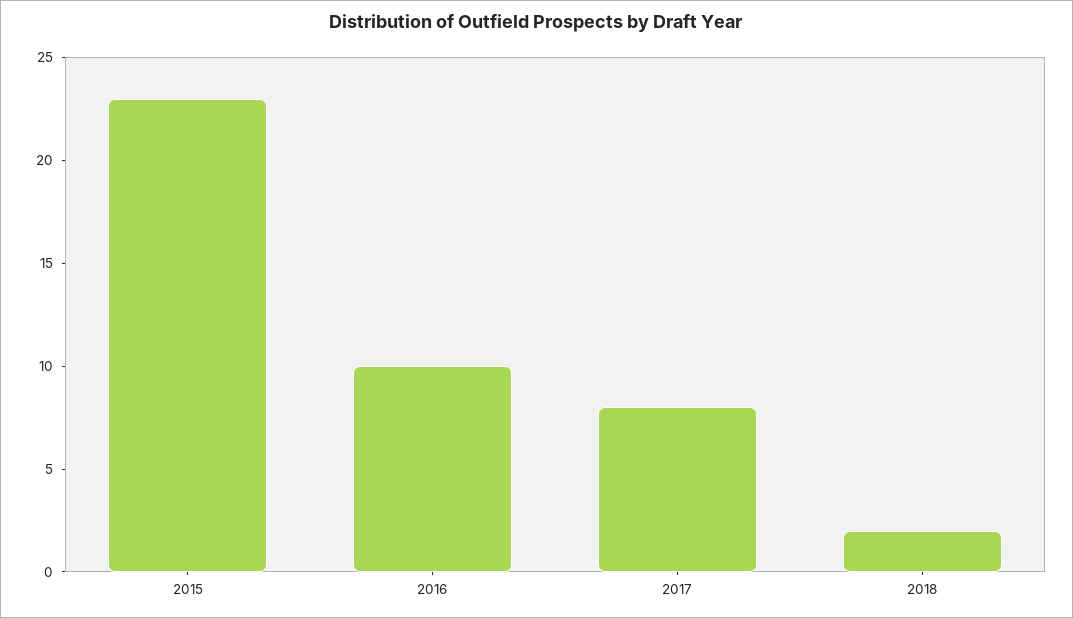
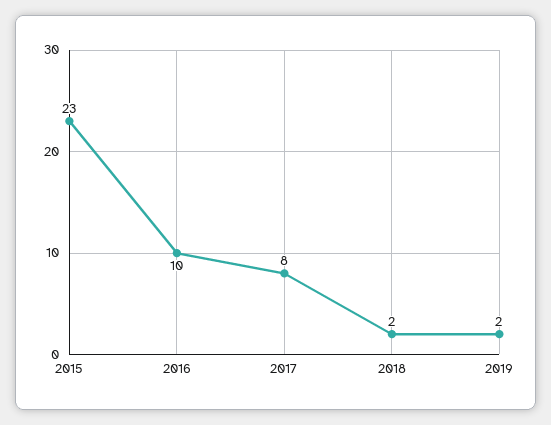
2019: none -> 2

